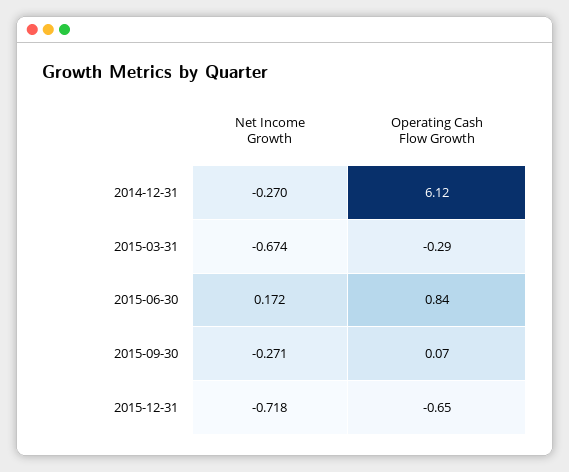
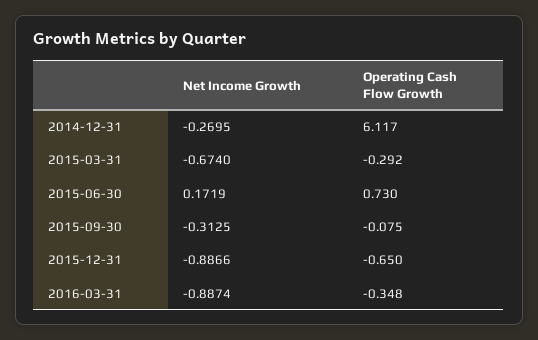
Operating Cash Flow Growth, 2015-06-30: 0.84 -> 0.73
Net Income Growth, 2015-09-30: -0.271 -> -0.3125
Operating Cash Flow Growth, 2015-09-30: 0.07 -> -0.075
Net Income Growth, 2015-12-31: -0.718 -> -0.8866
Net Income Growth, 2016-03-31: none -> -0.8874
Operating Cash Flow Growth, 2016-03-31: none -> -0.348

